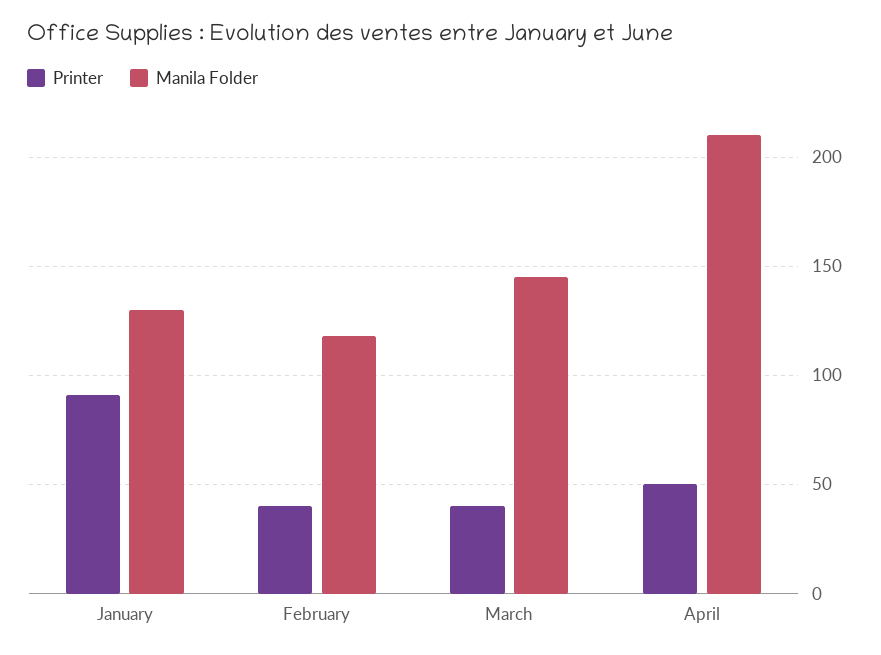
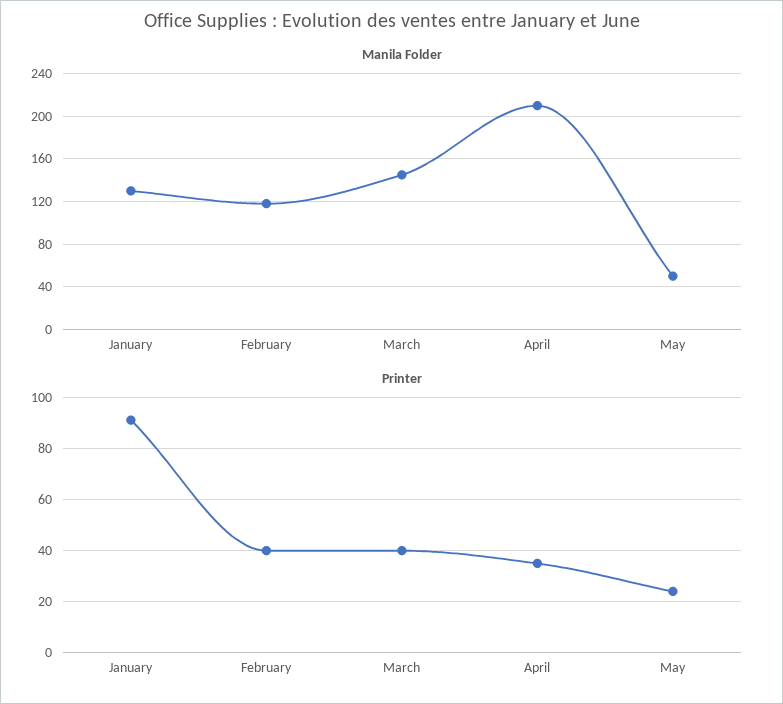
Printer, April: 50 -> 35
Manila Folder, May: none -> 50
Printer, May: none -> 25

